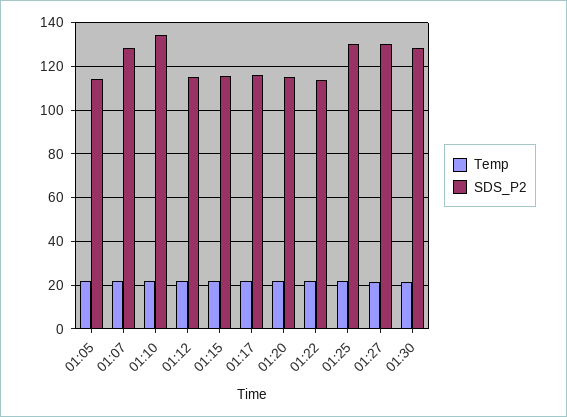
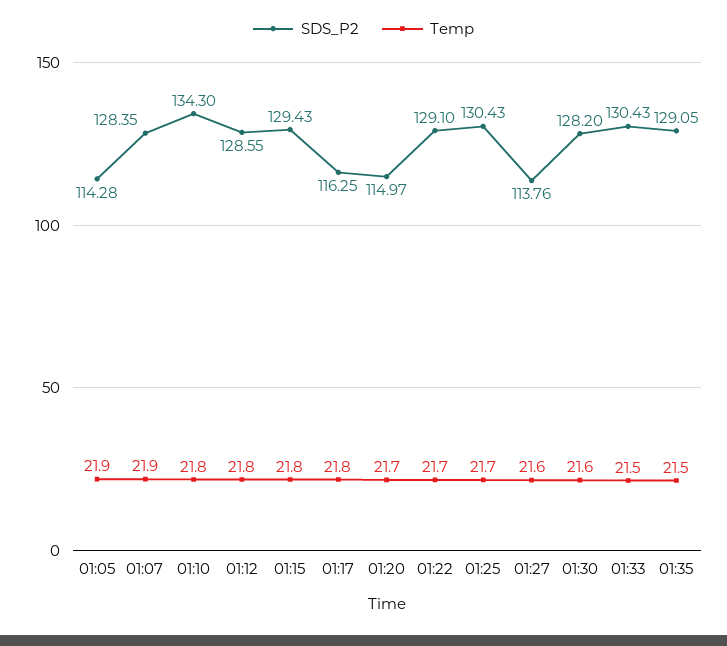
SDS_P2, 01:12: 115 -> 128.55
SDS_P2, 01:15: 115 -> 129.43
SDS_P2, 01:22: 115 -> 129.1
SDS_P2, 01:27: 130 -> 113.76
SDS_P2, 01:33: none -> 130.43
Temp, 01:33: none -> 21.5
SDS_P2, 01:35: none -> 129.05
Temp, 01:35: none -> 21.5

